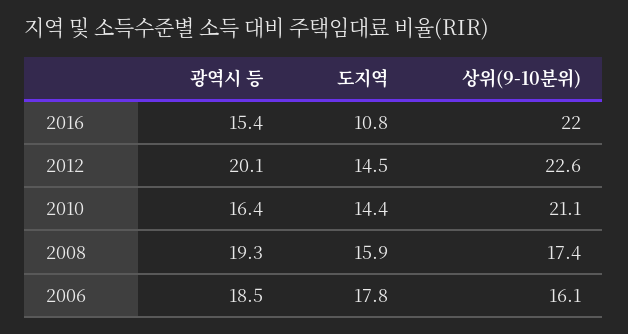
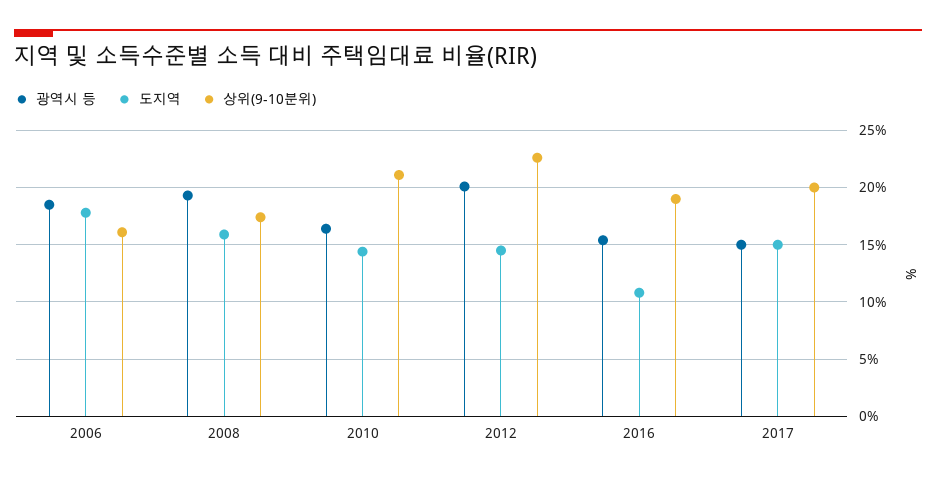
상위(9-10분위), 2016: 22 -> 19
광역시 등, 2017: none -> 15
도지역, 2017: none -> 15
상위(9-10분위), 2017: none -> 20

